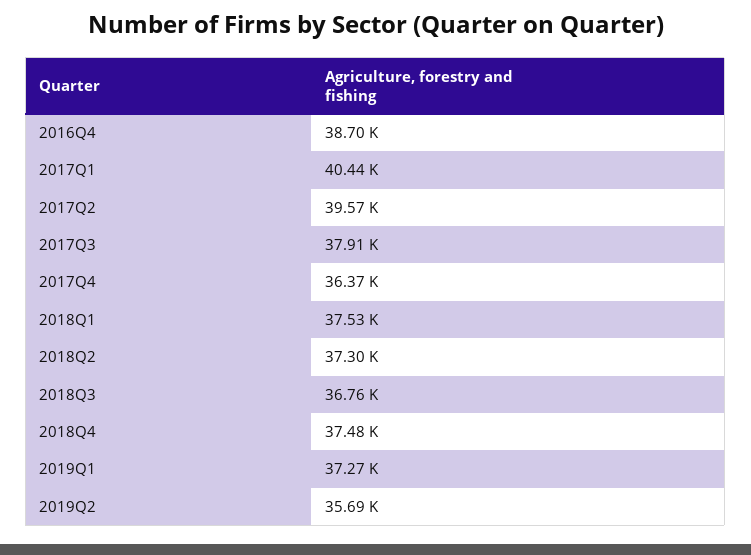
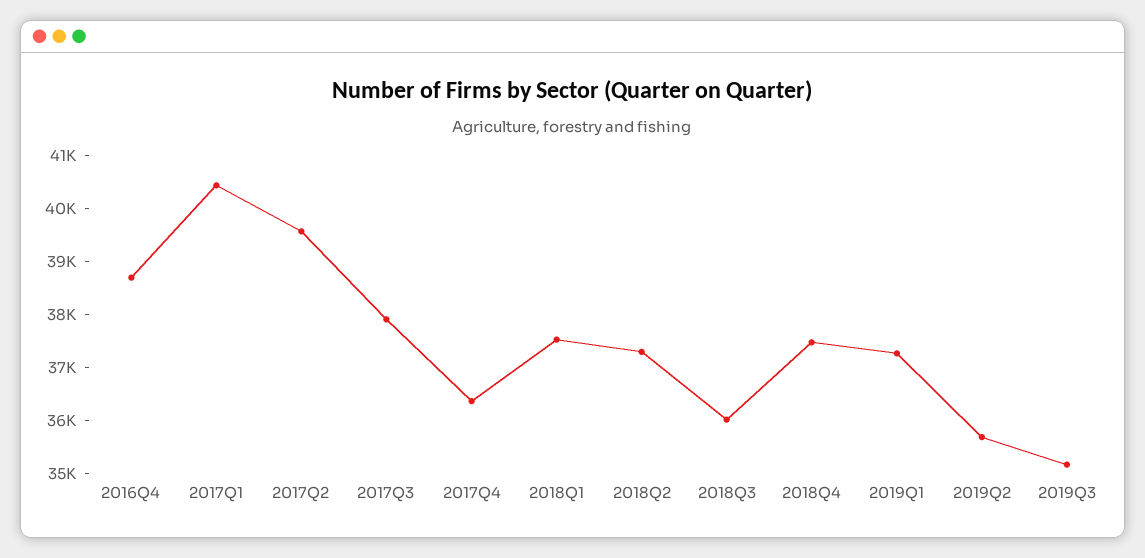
2018Q3: 36760 -> 36000
2019Q3: none -> 35200

